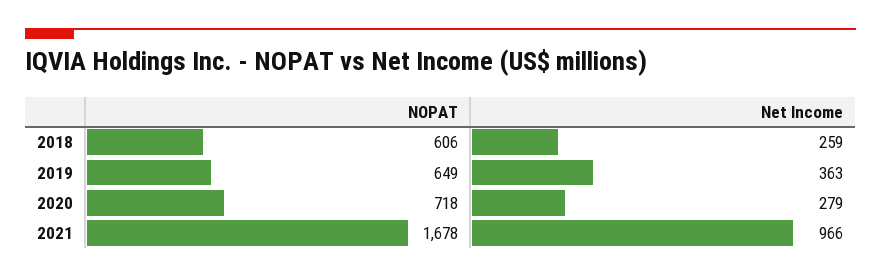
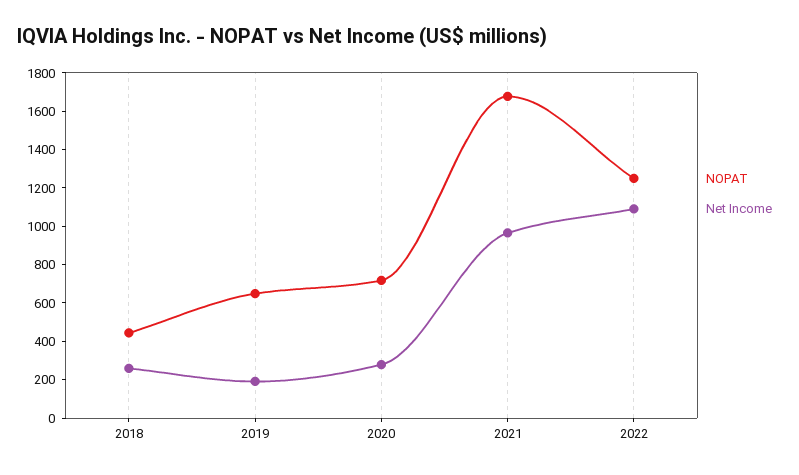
NOPAT, 2018: 606 -> 450
Net Income, 2019: 363 -> 200
NOPAT, 2022: none -> 1250
Net Income, 2022: none -> 1100

